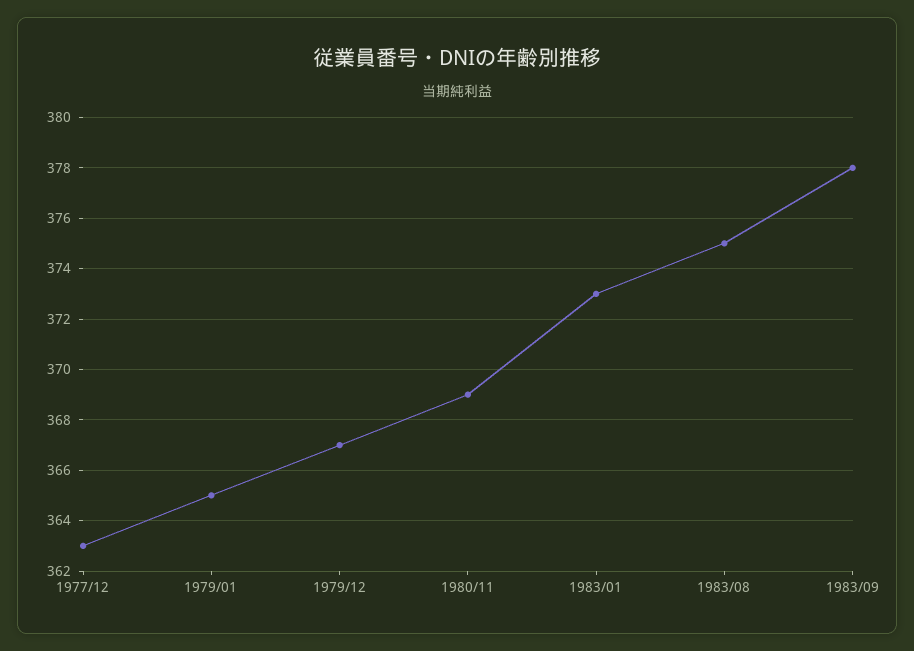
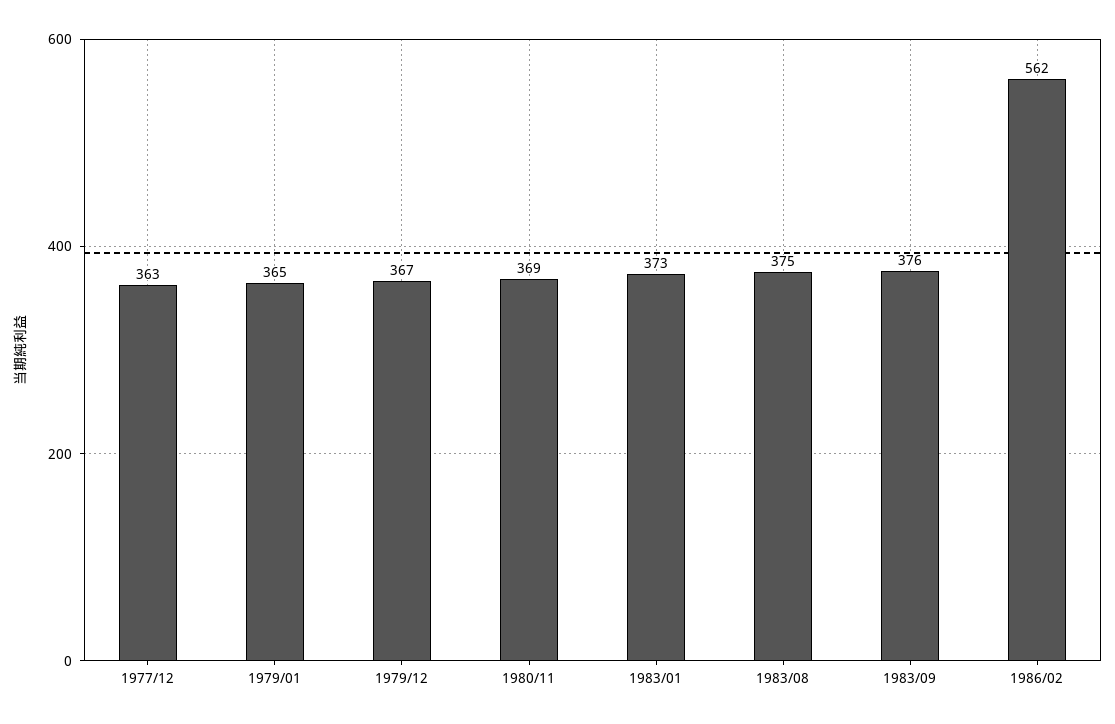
1983/09: 378 -> 376
1986/02: none -> 562

